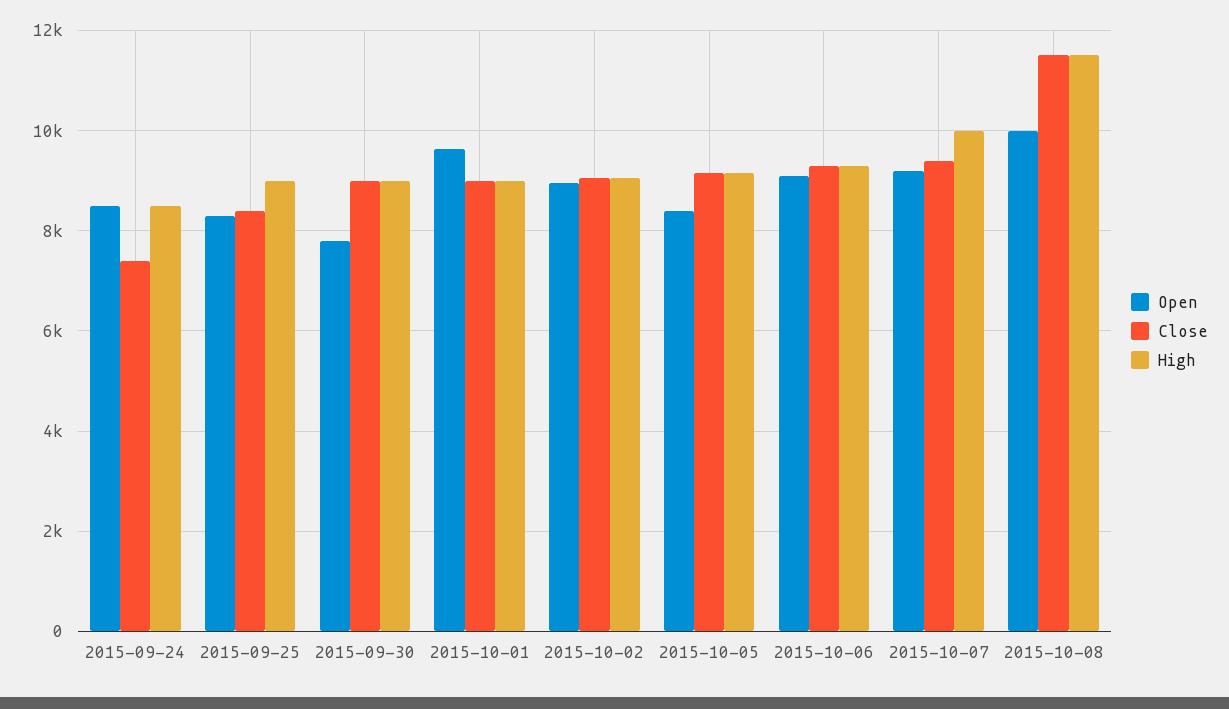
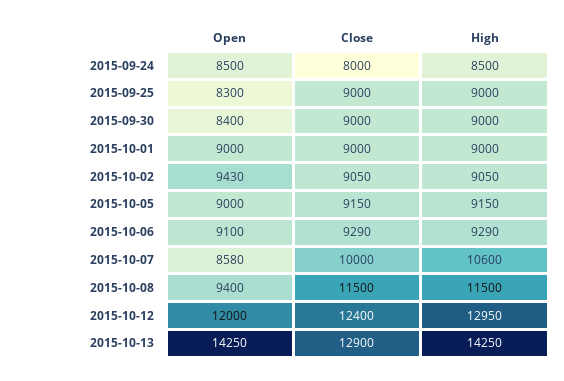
Close, 2015-09-24: 7400 -> 8000
Close, 2015-09-25: 8400 -> 9000
Open, 2015-09-30: 7800 -> 8400
Open, 2015-10-01: 9600 -> 9000
Open, 2015-10-02: 9000 -> 9430
Open, 2015-10-05: 8400 -> 9000
Open, 2015-10-07: 9200 -> 8580
Close, 2015-10-07: 9400 -> 10000
High, 2015-10-07: 10000 -> 10600
Open, 2015-10-08: 10000 -> 9400
Open, 2015-10-12: none -> 12000
Close, 2015-10-12: none -> 12400
High, 2015-10-12: none -> 12950
Open, 2015-10-13: none -> 14250
Close, 2015-10-13: none -> 12900
High, 2015-10-13: none -> 14250

